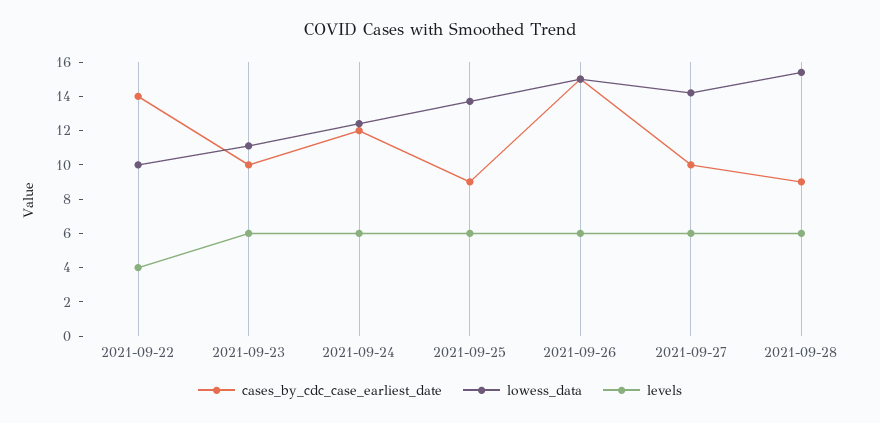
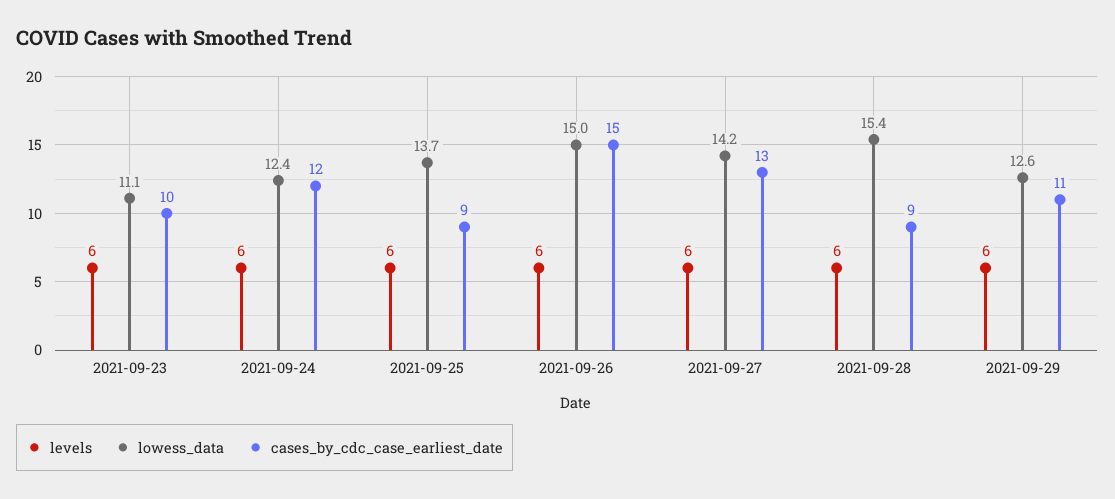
cases_by_cdc_case_earliest_date, 2021-09-22: 14 -> none
lowess_data, 2021-09-22: 10 -> none
levels, 2021-09-22: 4 -> none
cases_by_cdc_case_earliest_date, 2021-09-27: 10 -> 13
levels, 2021-09-29: none -> 6
lowess_data, 2021-09-29: none -> 12.6
cases_by_cdc_case_earliest_date, 2021-09-29: none -> 11

